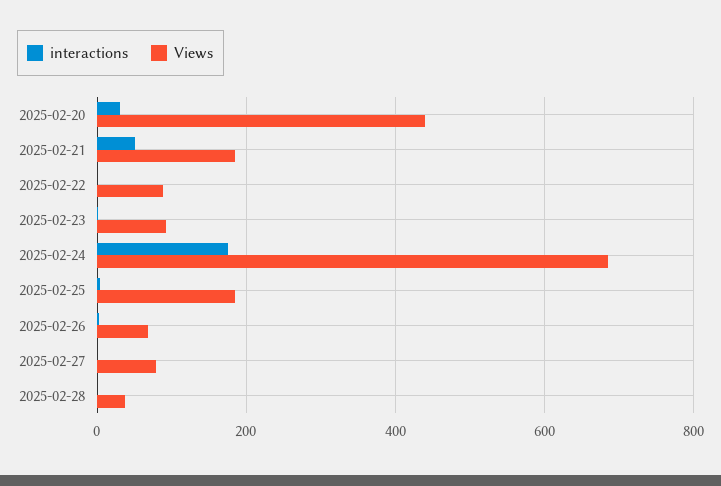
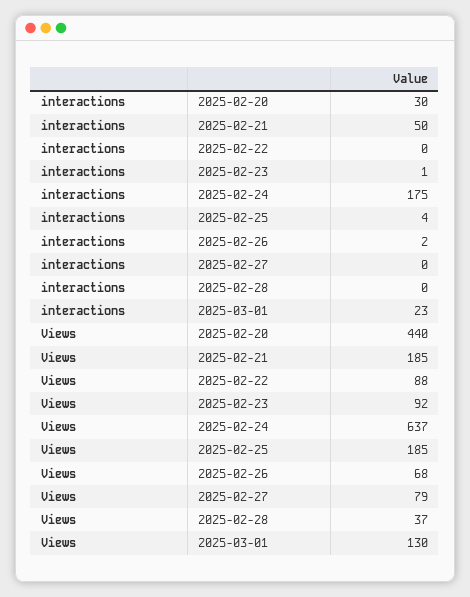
Views, 2025-02-24: 680 -> 637
interactions, 2025-03-01: none -> 23
Views, 2025-03-01: none -> 130

